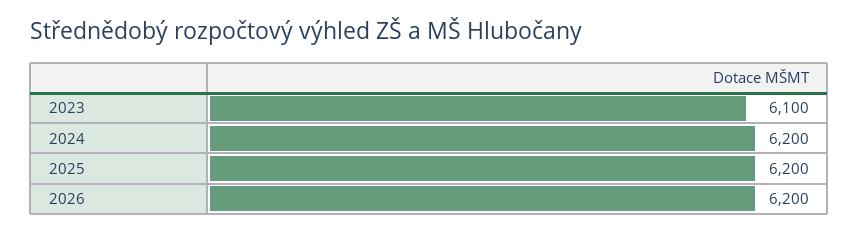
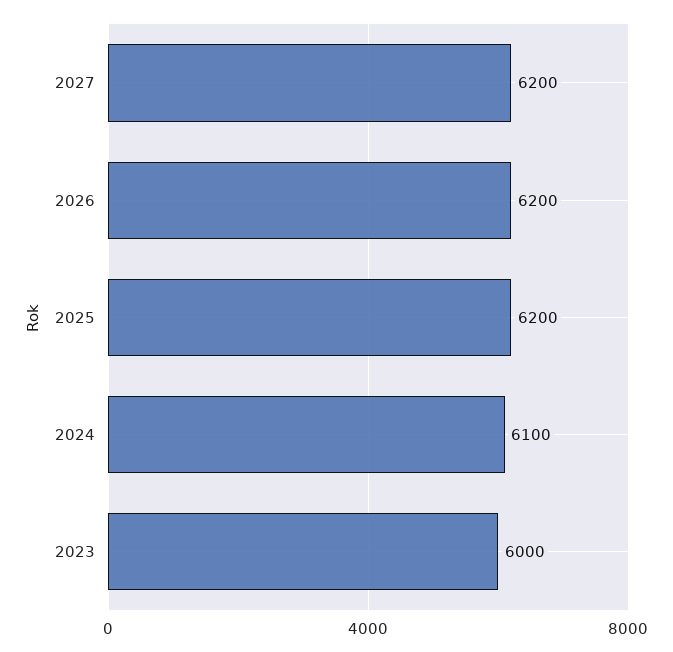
2023: 6100 -> 6000
2024: 6200 -> 6100
2027: none -> 6200

